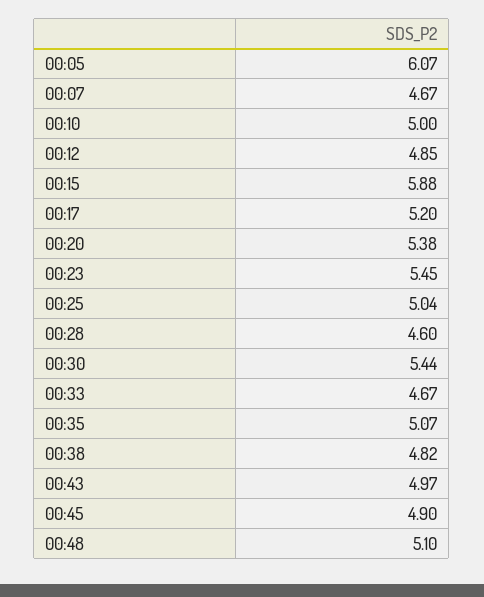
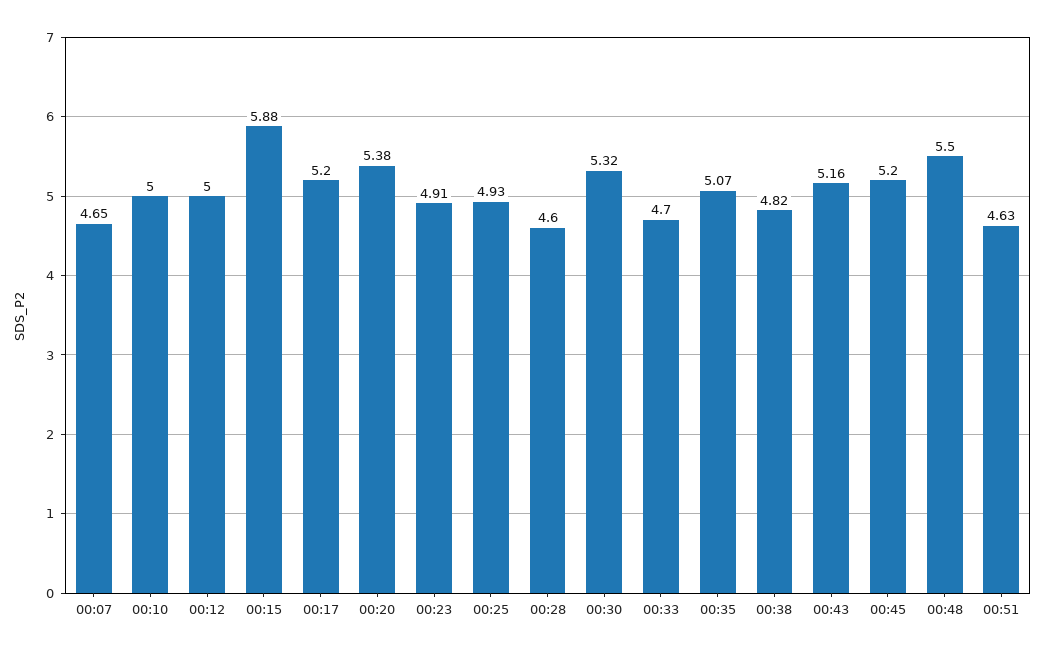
00:05: 6.07 -> none
00:07: 4.67 -> 4.65
00:12: 4.85 -> 5
00:23: 5.45 -> 4.91
00:25: 5.04 -> 4.93
00:30: 5.44 -> 5.32
00:33: 4.67 -> 4.7
00:43: 4.97 -> 5.16
00:45: 4.9 -> 5.2
00:48: 5.1 -> 5.5
00:51: none -> 4.63

